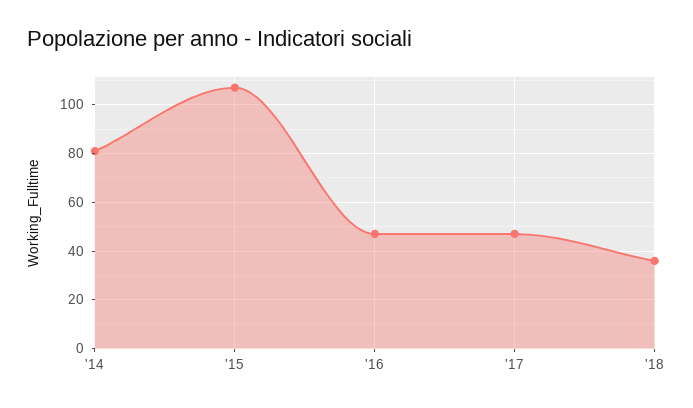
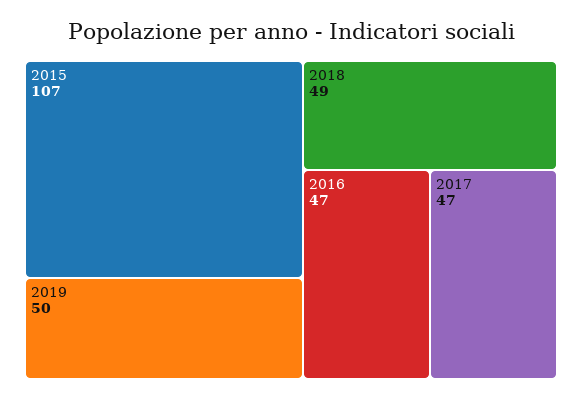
'14: 80 -> none
'18: 35 -> 49
2019: none -> 50

